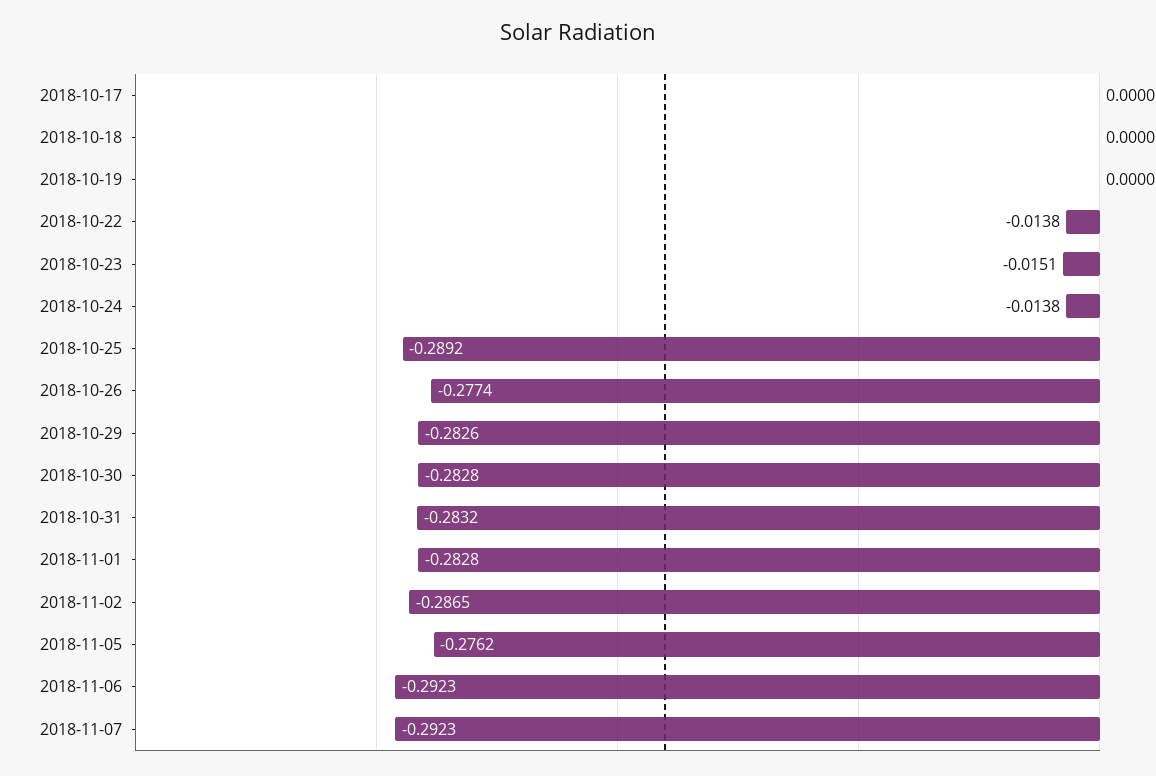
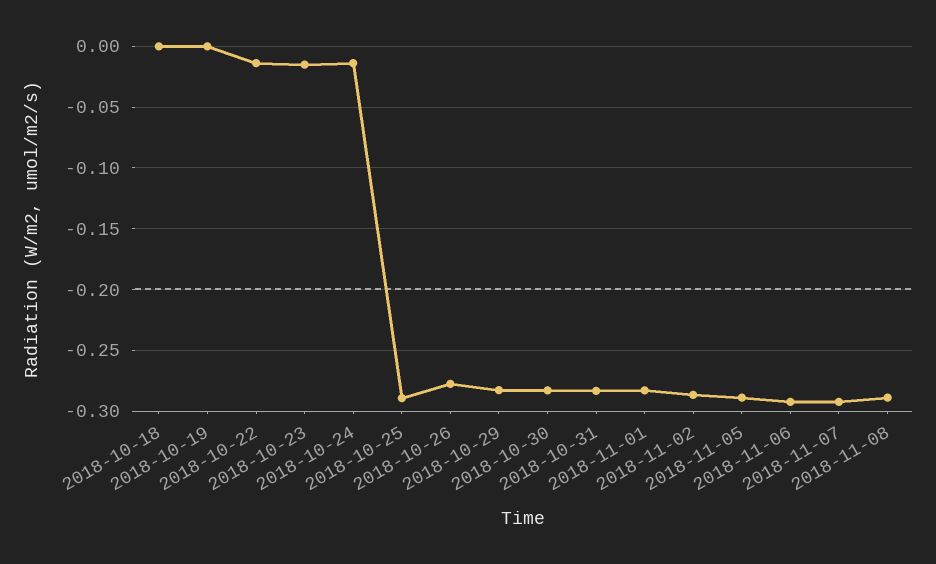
2018-10-17: 0 -> none
2018-11-05: -0.2762 -> -0.29
2018-11-08: none -> -0.29

